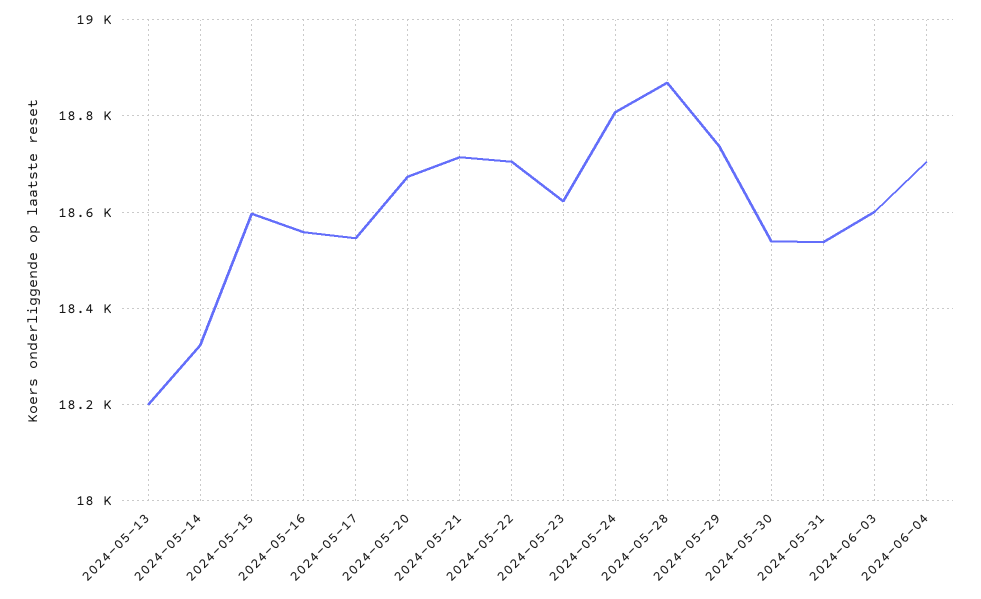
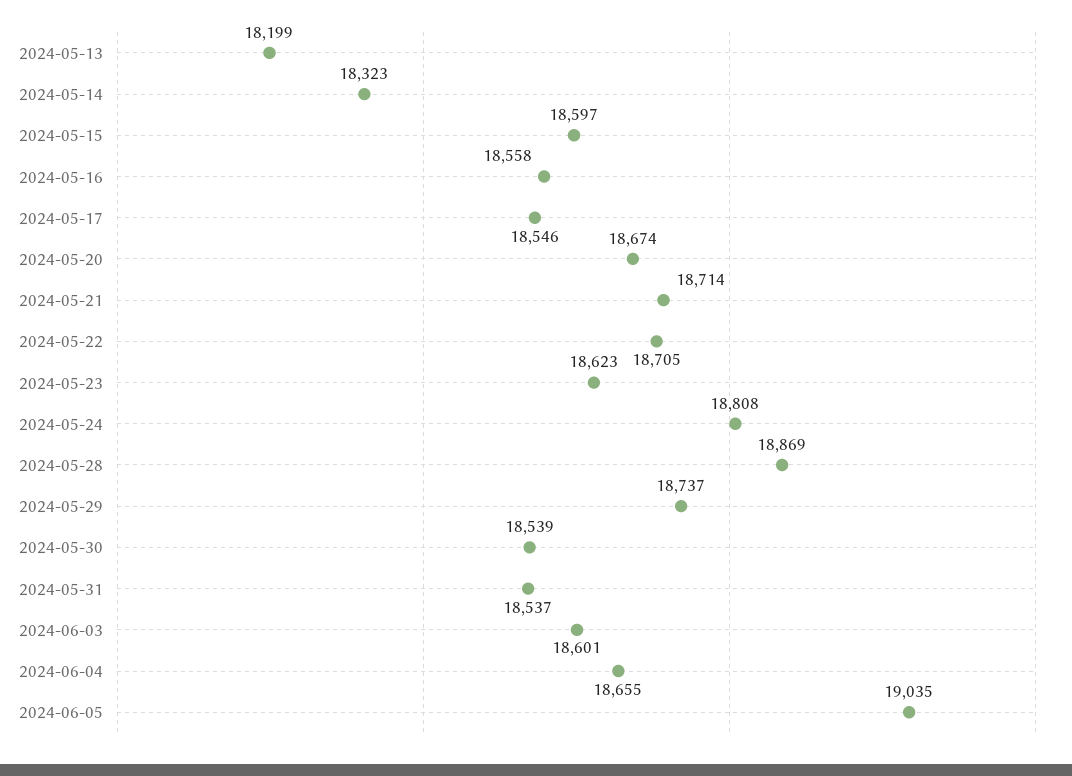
2024-06-04: 18700 -> 18655
2024-06-05: none -> 19035

